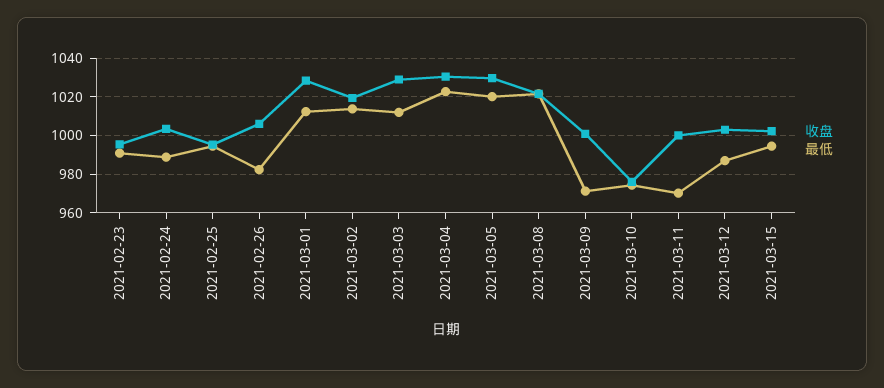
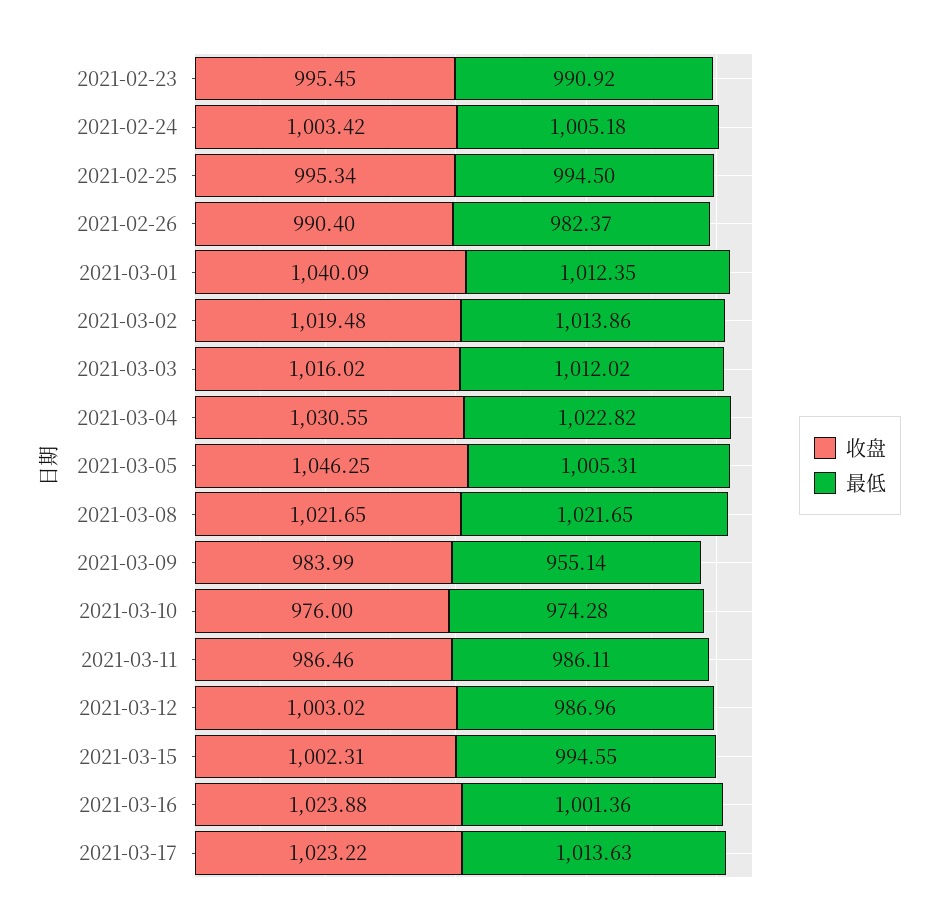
最低, 2021-02-24: 990 -> 1005.18
收盘, 2021-02-26: 1005 -> 990.4
收盘, 2021-03-01: 1030 -> 1040.09
收盘, 2021-03-03: 1030 -> 1016.02
收盘, 2021-03-05: 1030 -> 1046.25
最低, 2021-03-05: 1020 -> 1005.31
收盘, 2021-03-09: 1000 -> 983.99
最低, 2021-03-09: 970 -> 955.14
收盘, 2021-03-11: 1000 -> 986.46
最低, 2021-03-11: 970 -> 986.11
收盘, 2021-03-16: none -> 1023.88
最低, 2021-03-16: none -> 1001.36
收盘, 2021-03-17: none -> 1023.22
最低, 2021-03-17: none -> 1013.63

